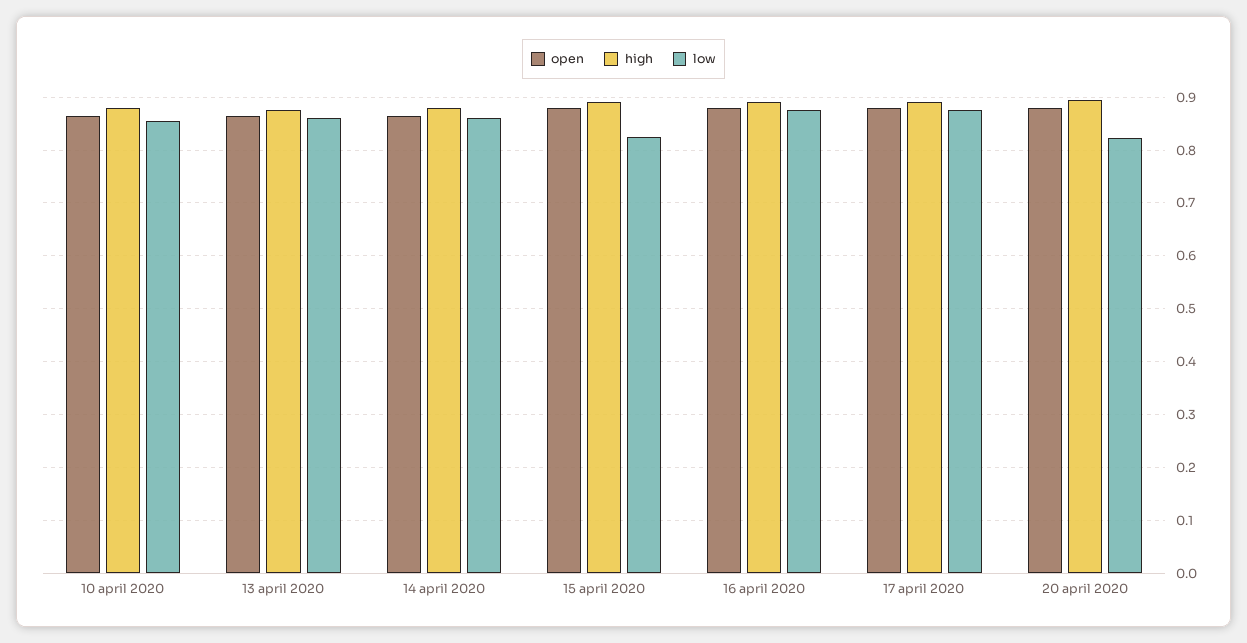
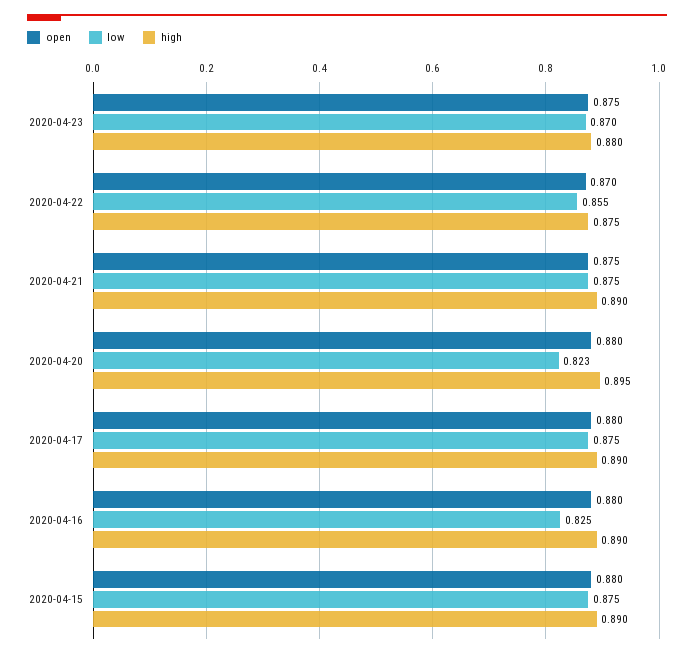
open, 10 april 2020: 0.86 -> none
high, 10 april 2020: 0.88 -> none
low, 10 april 2020: 0.86 -> none
open, 13 april 2020: 0.86 -> none
high, 13 april 2020: 0.88 -> none
low, 13 april 2020: 0.86 -> none
open, 14 april 2020: 0.86 -> none
high, 14 april 2020: 0.88 -> none
low, 14 april 2020: 0.86 -> none
low, 15 april 2020: 0.82 -> 0.875
low, 16 april 2020: 0.88 -> 0.825
open, 2020-04-23: none -> 0.875
low, 2020-04-23: none -> 0.87
high, 2020-04-23: none -> 0.88
open, 2020-04-22: none -> 0.87
low, 2020-04-22: none -> 0.855
high, 2020-04-22: none -> 0.875
open, 2020-04-21: none -> 0.875
low, 2020-04-21: none -> 0.875
high, 2020-04-21: none -> 0.89

